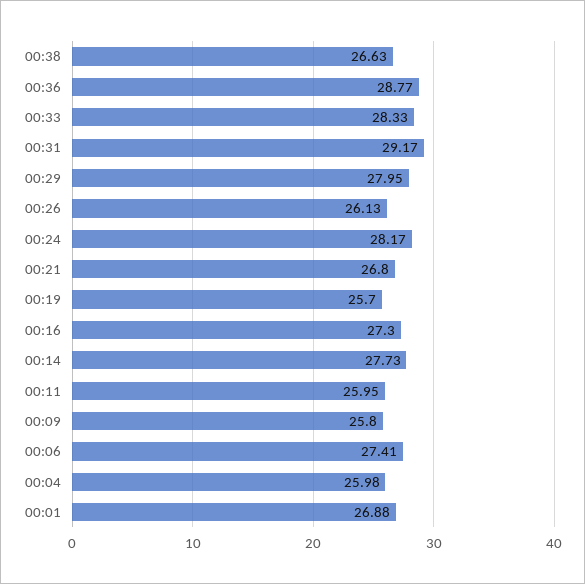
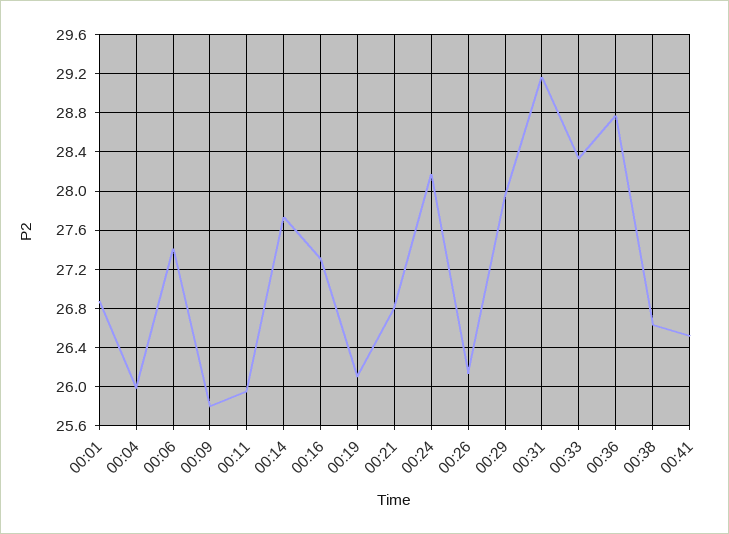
00:19: 25.7 -> 26.1
00:41: none -> 26.5

